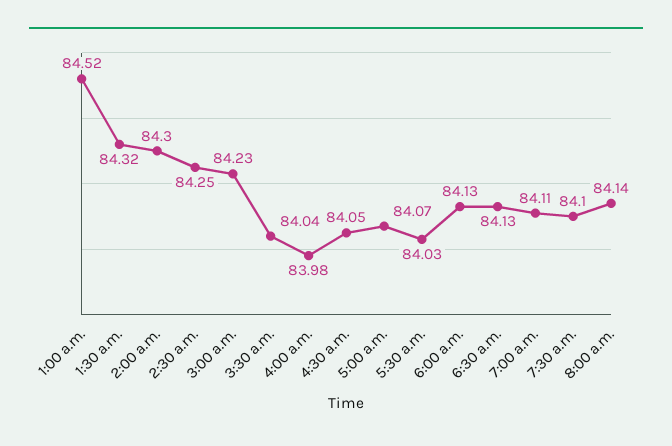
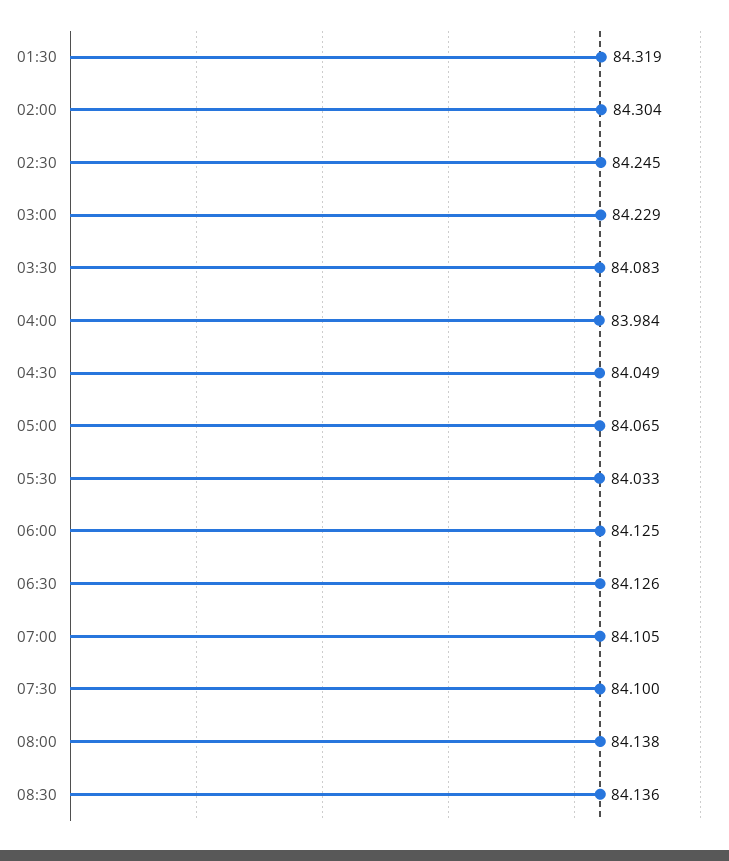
1:00 a.m.: 84.52 -> none
3:30 a.m.: 84.04 -> 84.083
08:30: none -> 84.136

